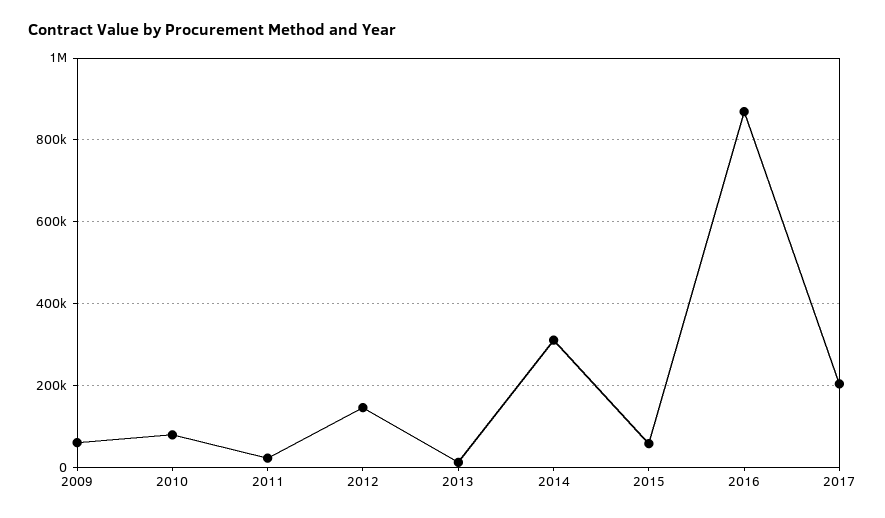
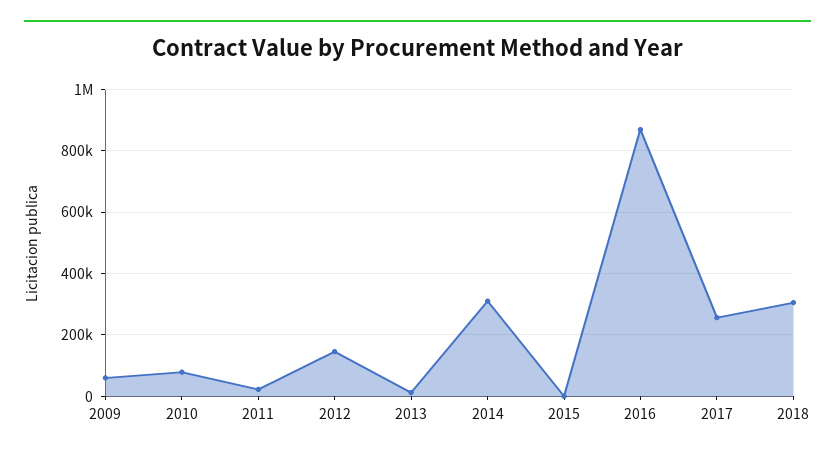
2015: 60000 -> 0
2017: 200000 -> 260000
2018: none -> 300000

